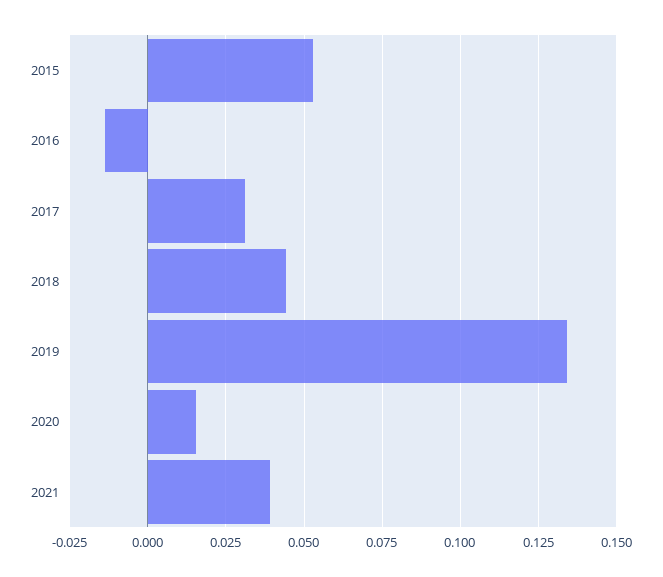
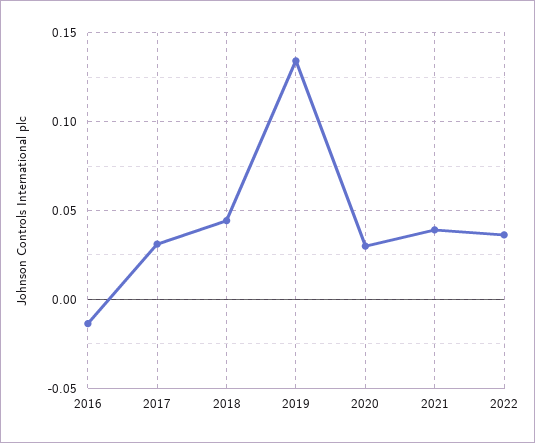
2015: 0.0525 -> none
2020: 0.015 -> 0.03
2022: none -> 0.035

